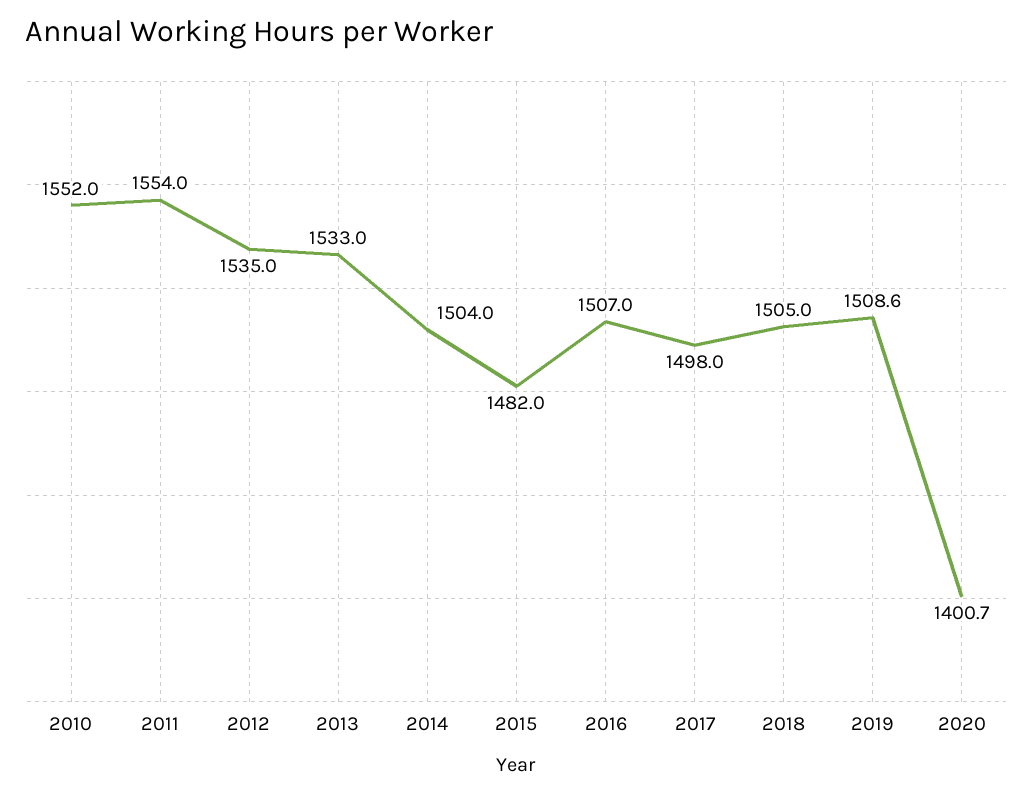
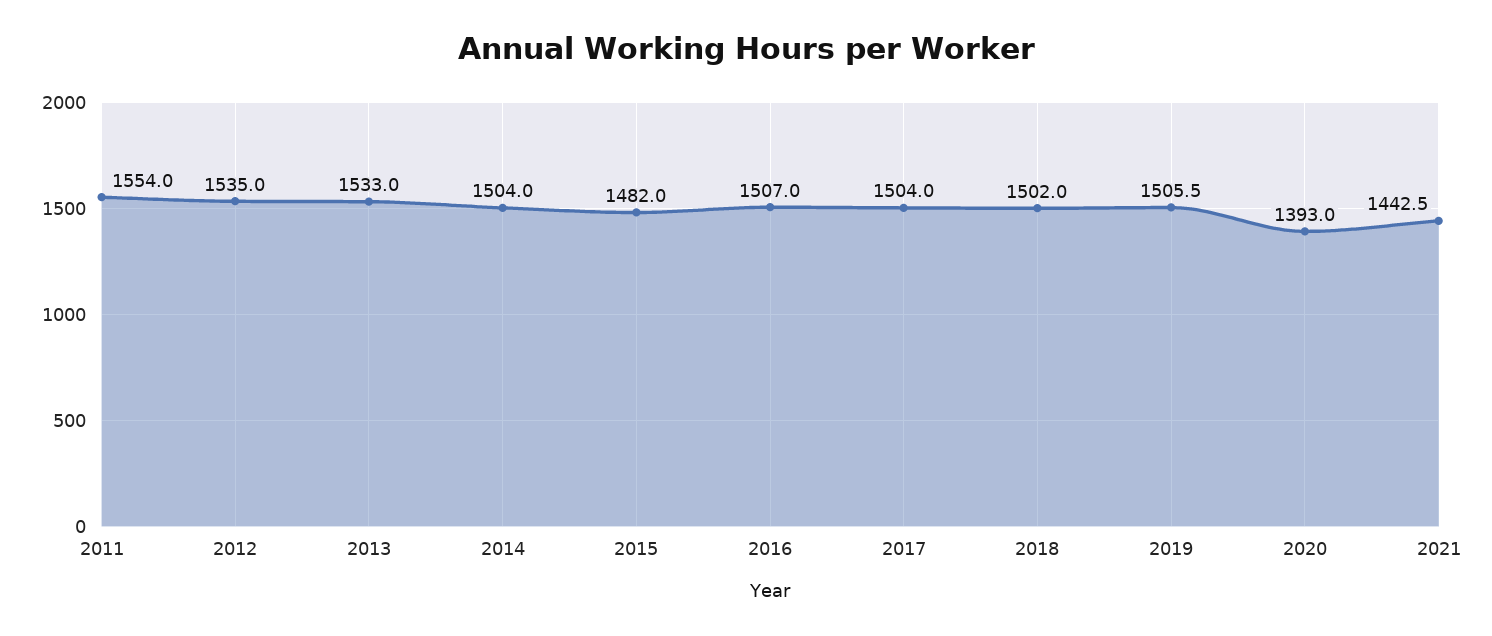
2010: 1552 -> none
2017: 1498 -> 1504
2018: 1505 -> 1502
2019: 1508.6 -> 1505.5
2020: 1400.7 -> 1393
2021: none -> 1442.5

